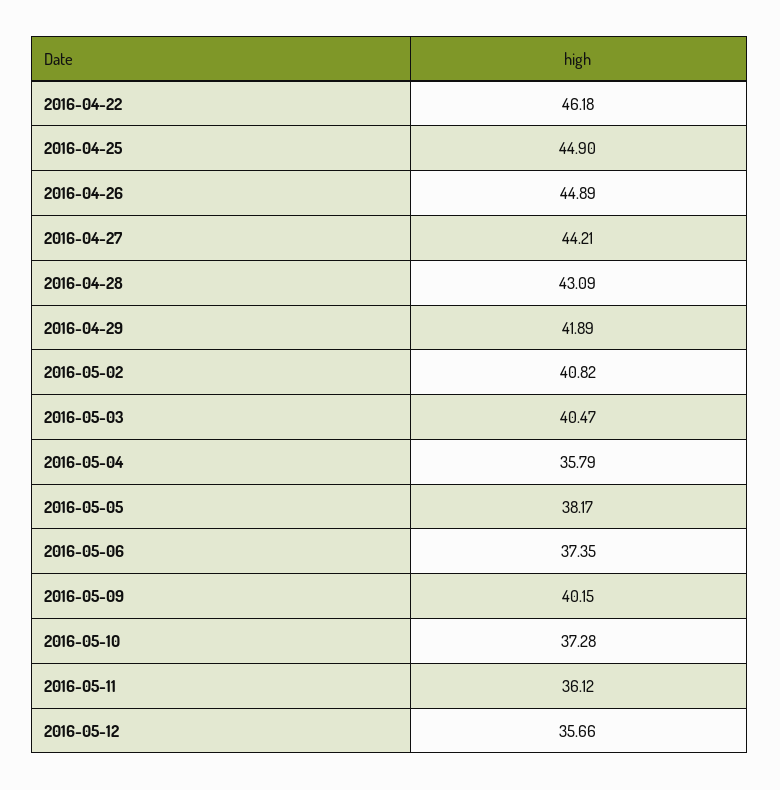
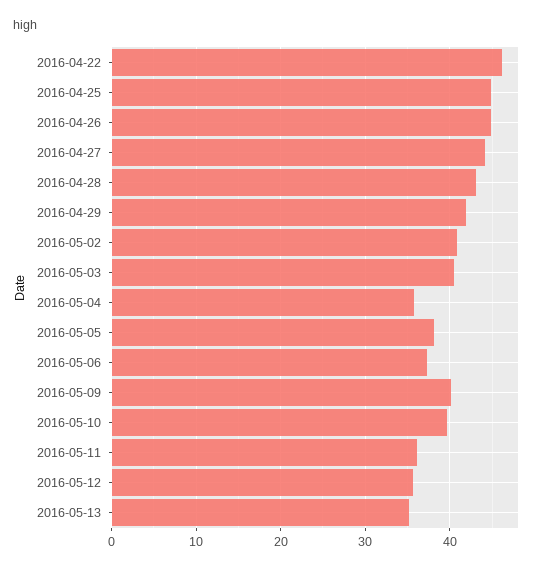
2016-05-10: 37.28 -> 40
2016-05-13: none -> 35

